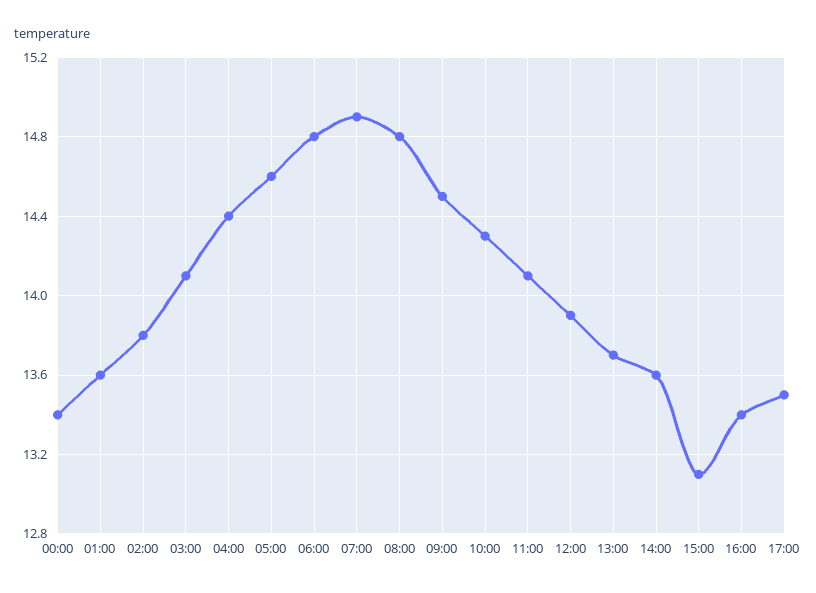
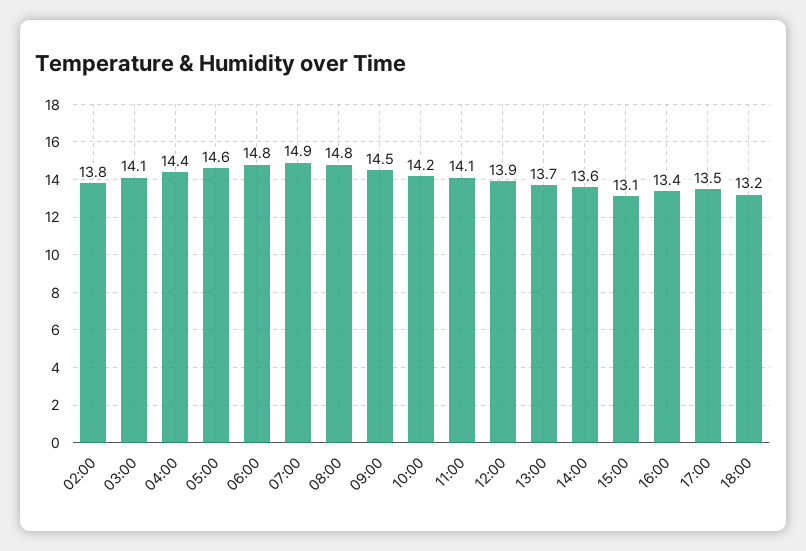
00:00: 13.4 -> none
01:00: 13.6 -> none
10:00: 14.3 -> 14.2
18:00: none -> 13.2

